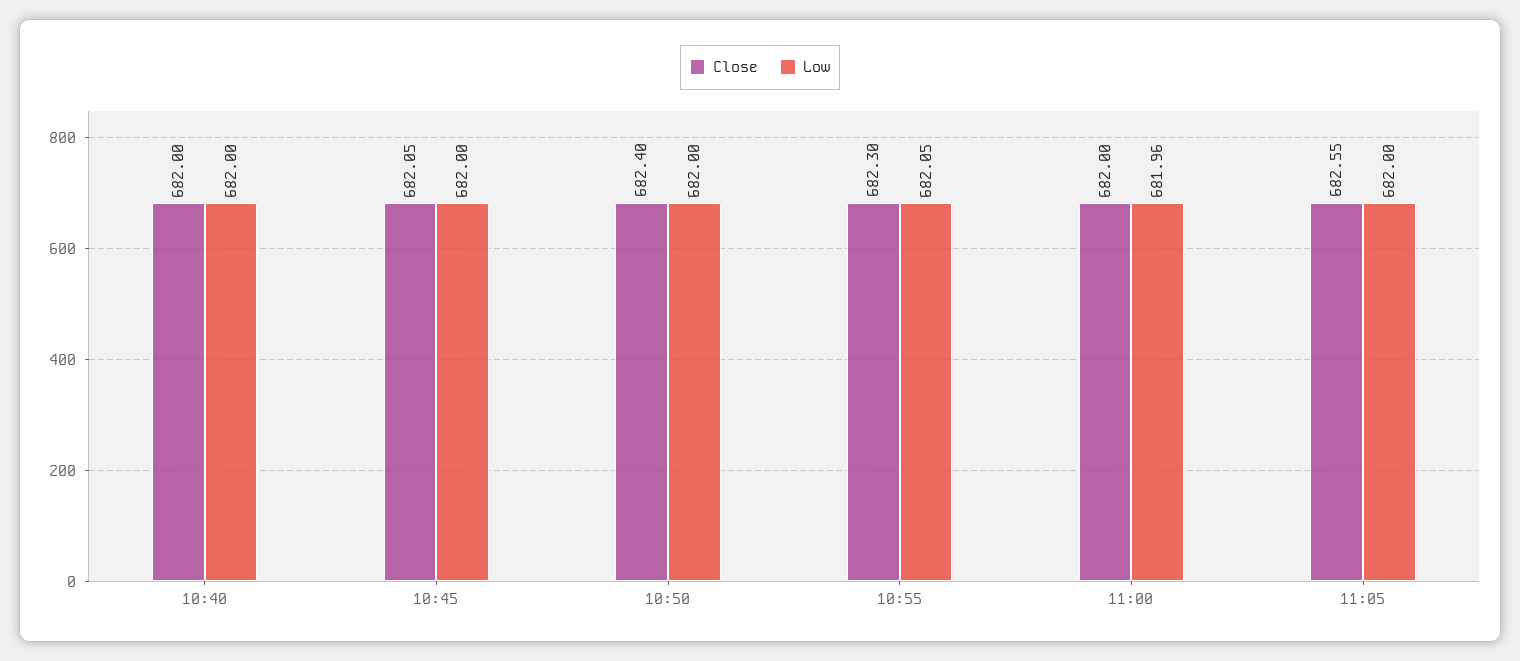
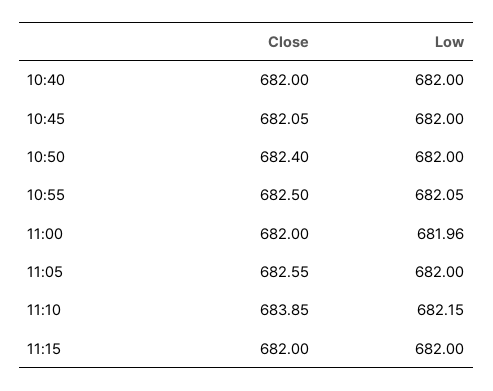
Close, 10:55: 682.3 -> 682.5
Close, 11:10: none -> 683.85
Low, 11:10: none -> 682.15
Close, 11:15: none -> 682
Low, 11:15: none -> 682

